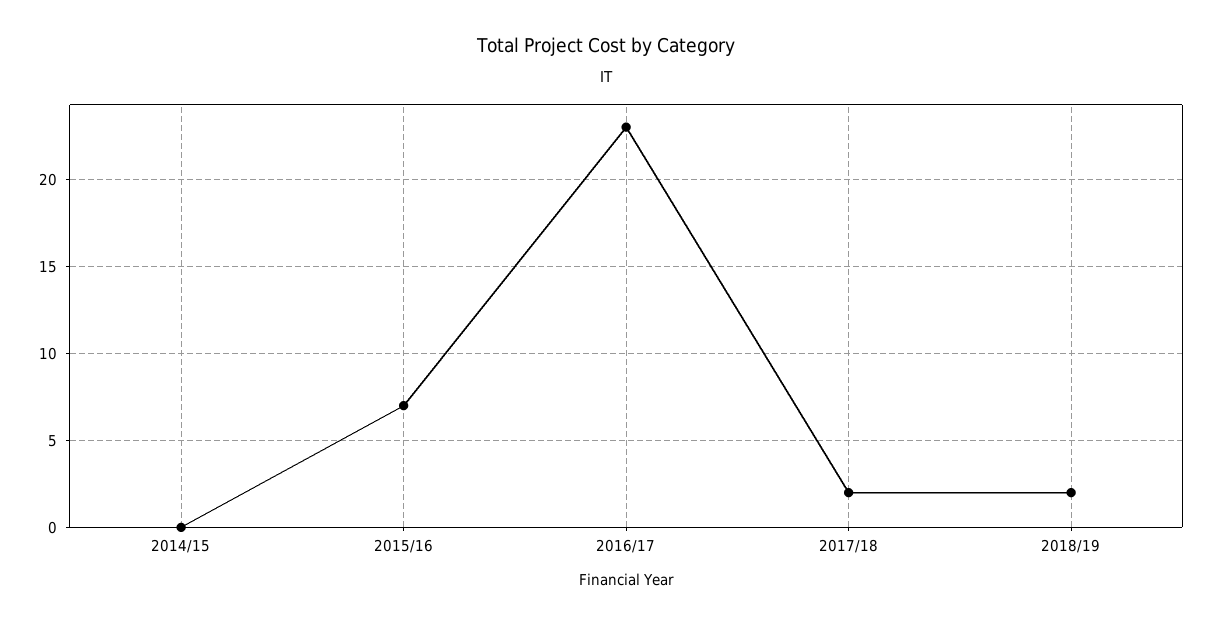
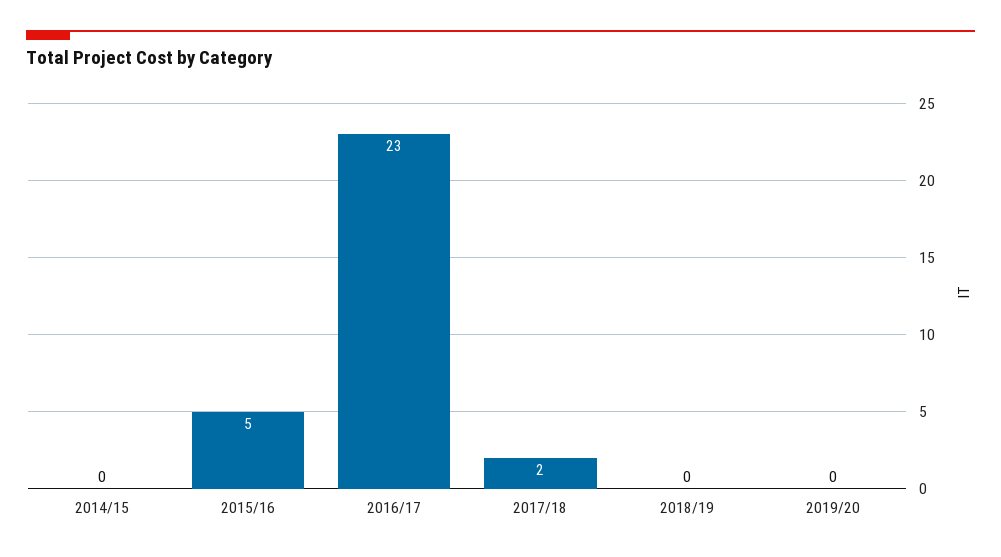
2015/16: 7 -> 5
2018/19: 2 -> 0
2019/20: none -> 0

